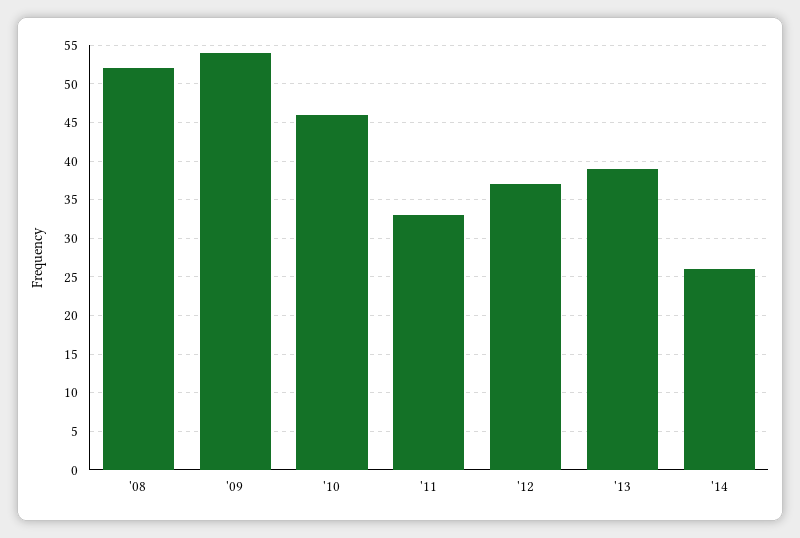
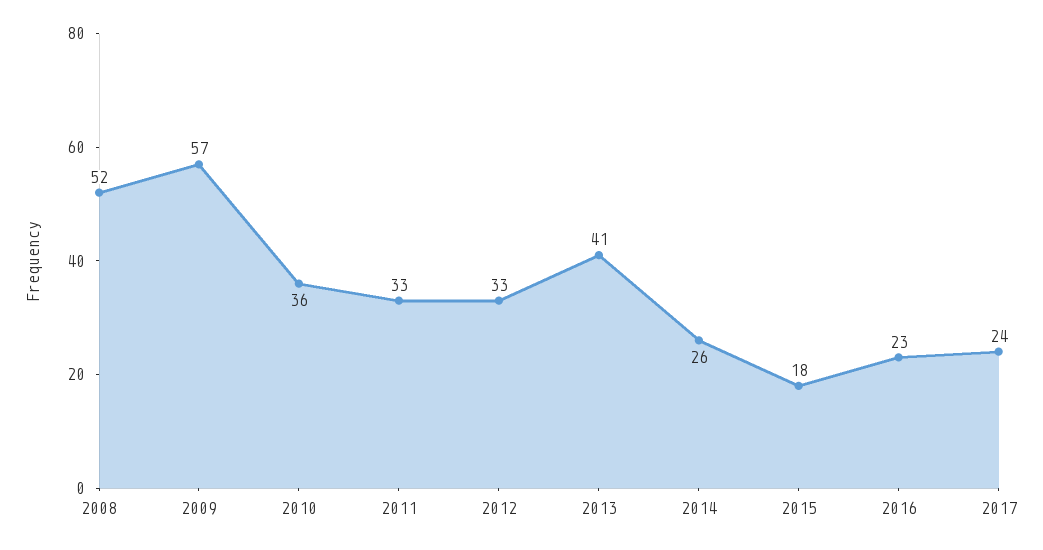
'09: 54 -> 57
'10: 46 -> 36
'12: 37 -> 33
'13: 39 -> 41
2015: none -> 18
2016: none -> 23
2017: none -> 24

